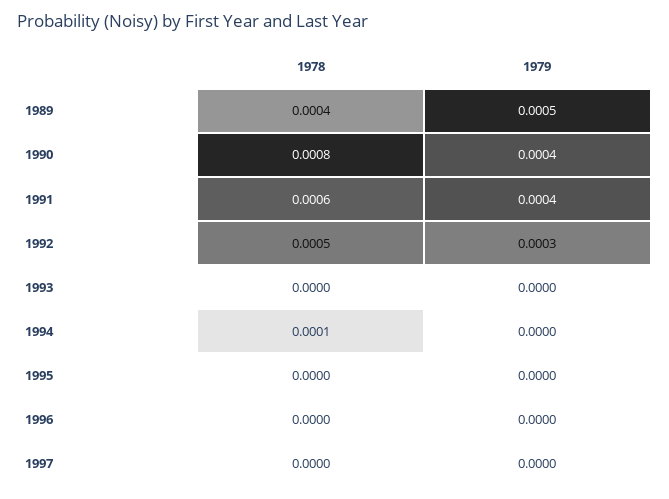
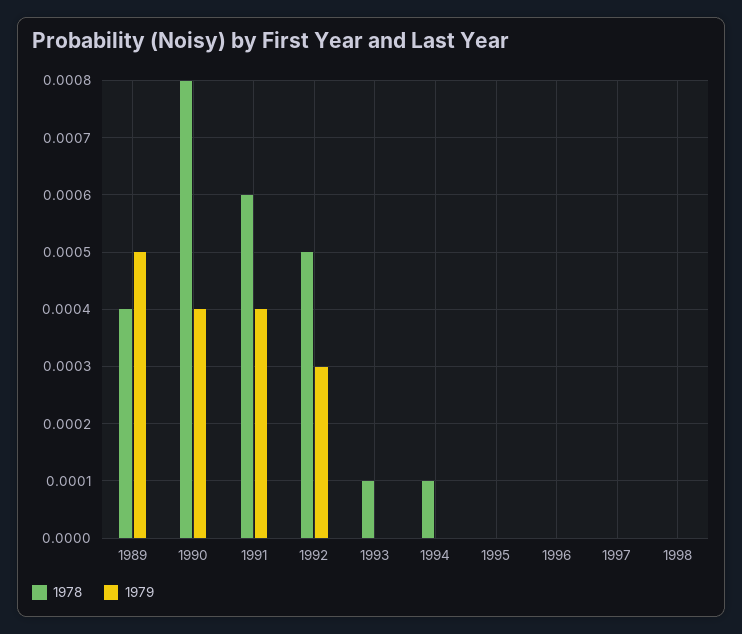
1978, 1993: 0 -> 0.0001
1978, 1998: none -> 0
1979, 1998: none -> 0

